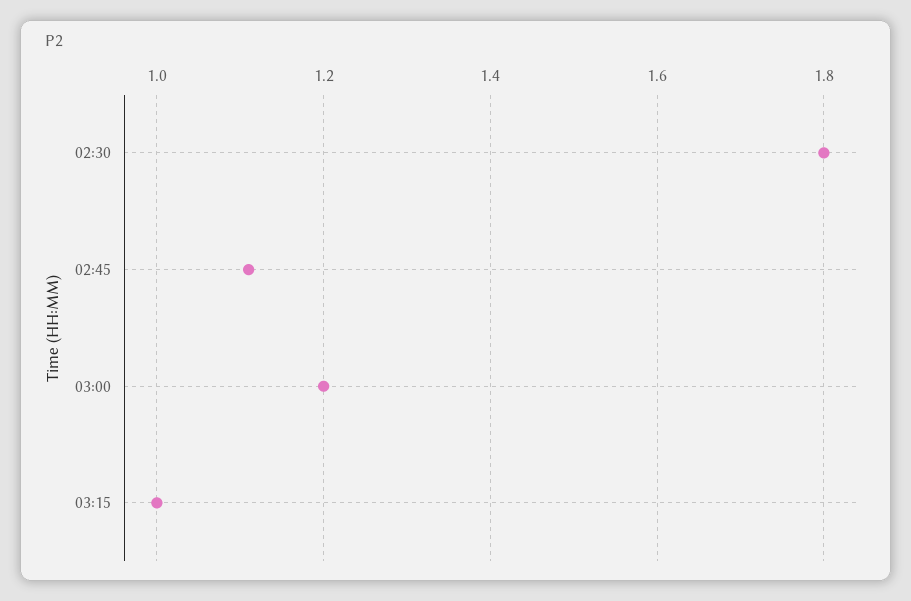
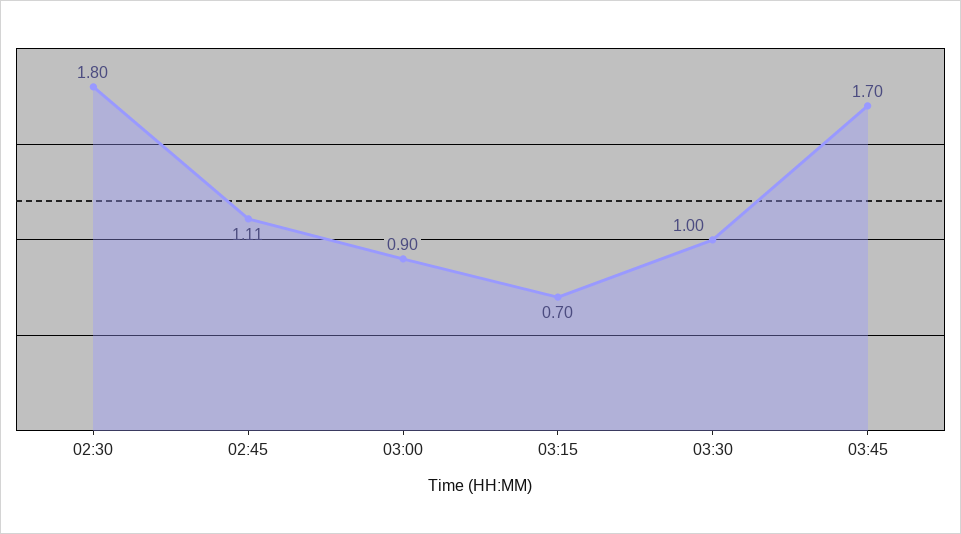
03:00: 1.2 -> 0.9
03:15: 1 -> 0.7
03:30: none -> 1
03:45: none -> 1.7

